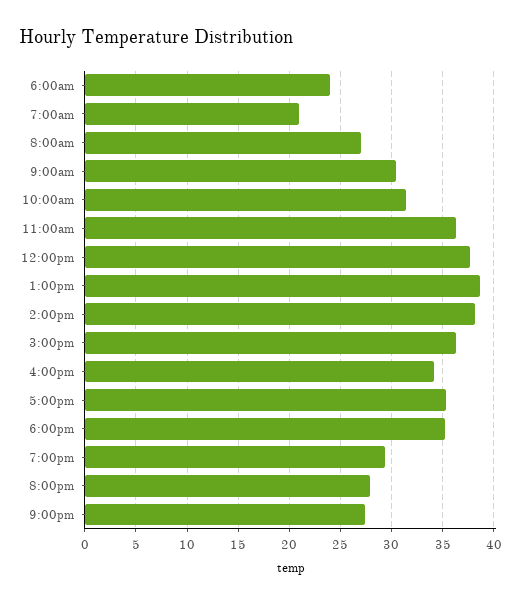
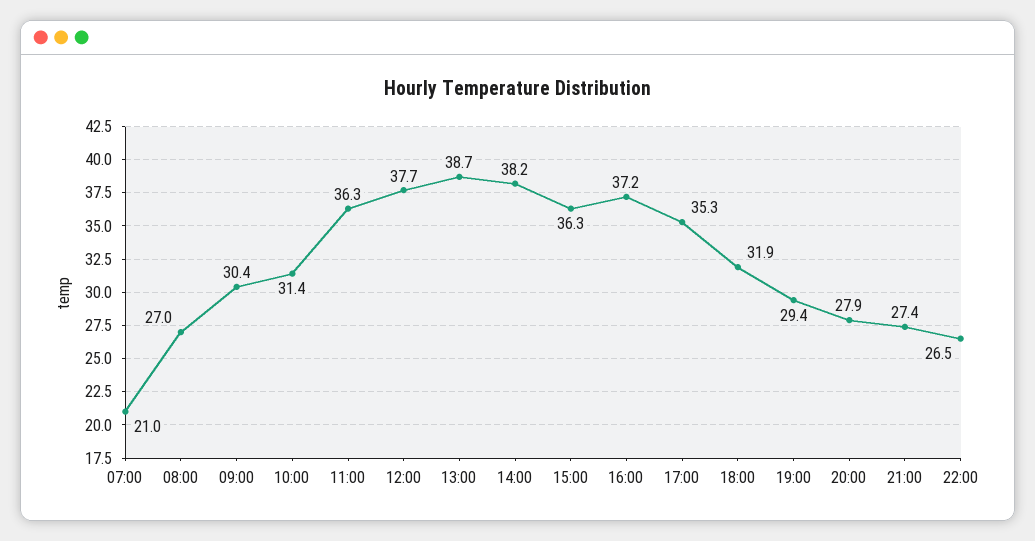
6:00am: 24 -> none
4:00pm: 34 -> 37.2
6:00pm: 35 -> 31.9
22:00: none -> 26.5

